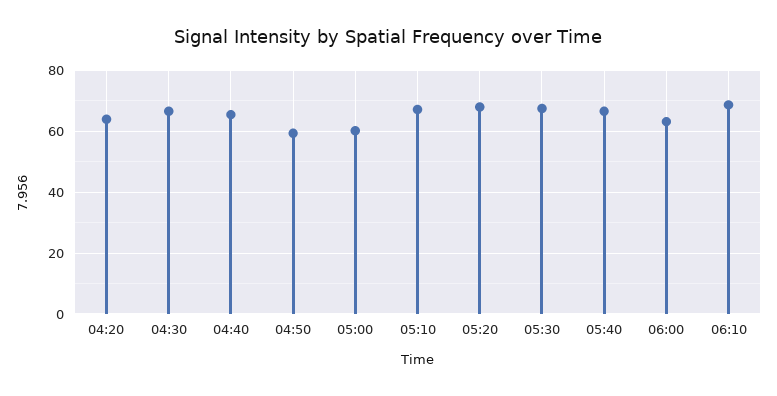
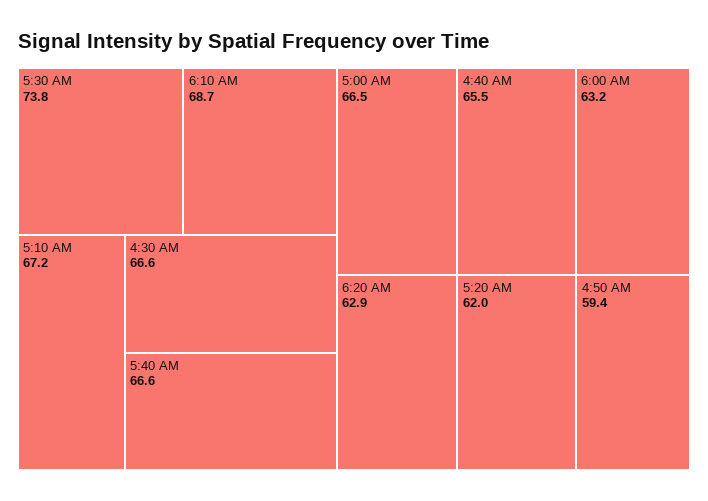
04:20: 64 -> none
05:00: 60 -> 66.5
05:20: 68 -> 62
05:30: 68 -> 73.8
6:20 AM: none -> 62.9

